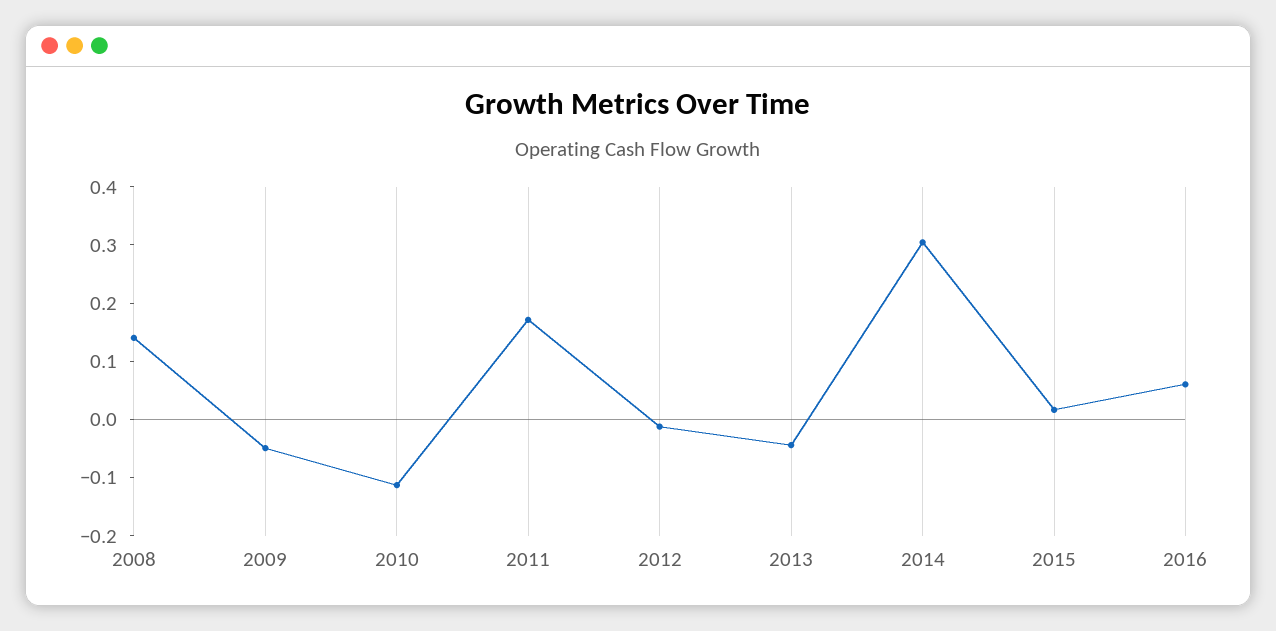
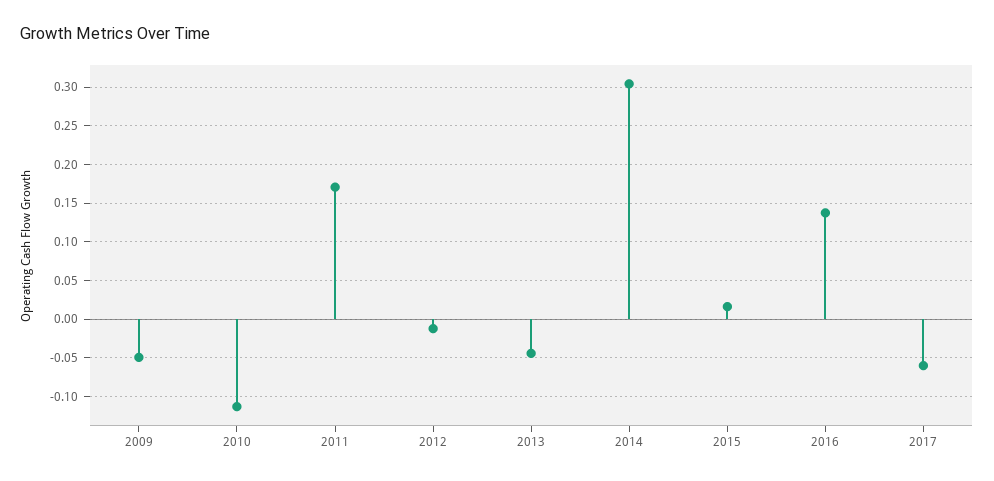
2008: 0.14 -> none
2016: 0.06 -> 0.14
2017: none -> -0.06

